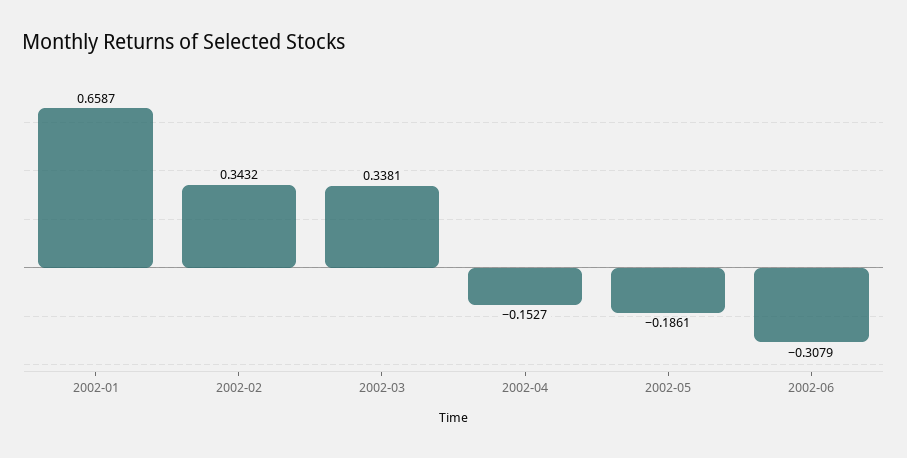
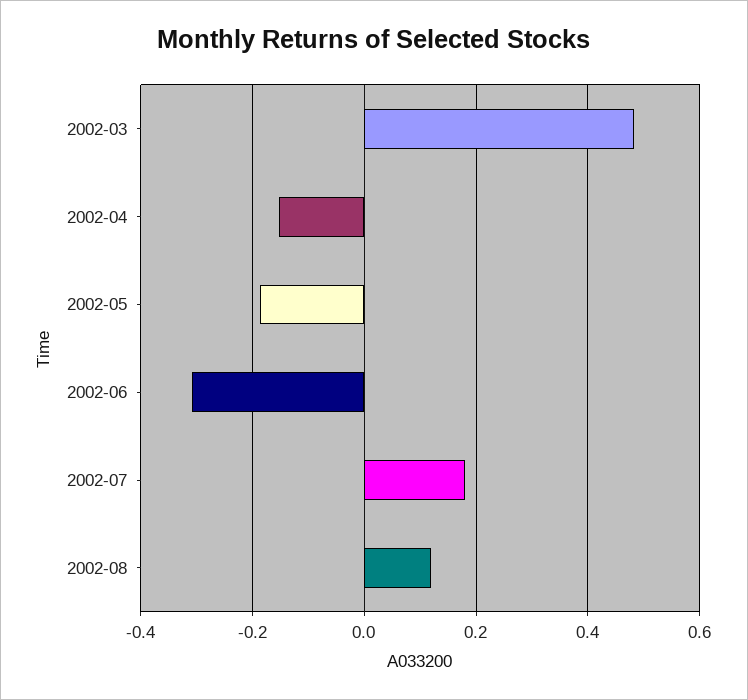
2002-01: 0.6587 -> none
2002-02: 0.3432 -> none
2002-03: 0.3381 -> 0.48
2002-07: none -> 0.18
2002-08: none -> 0.12

